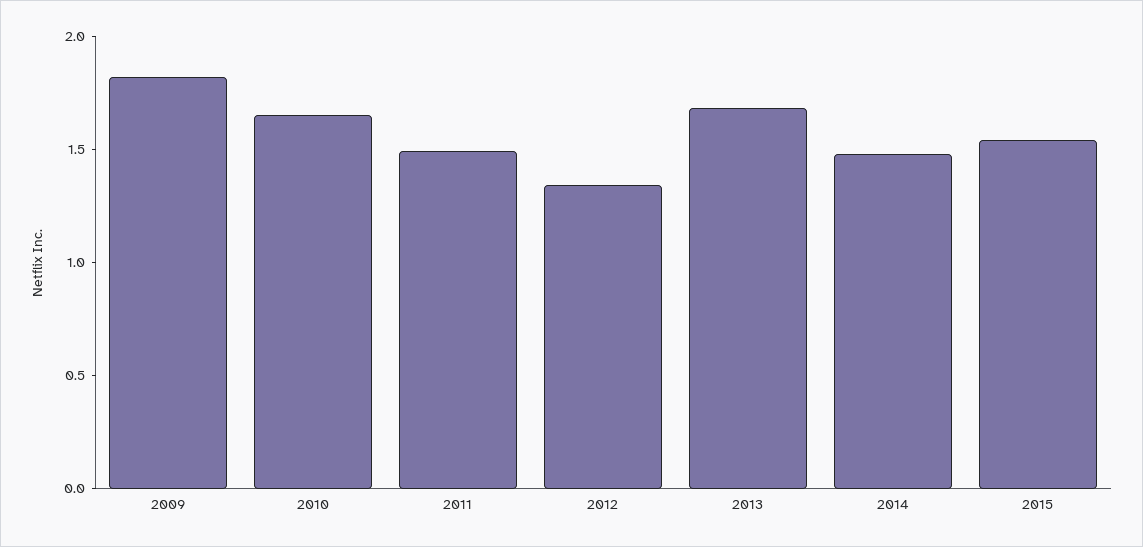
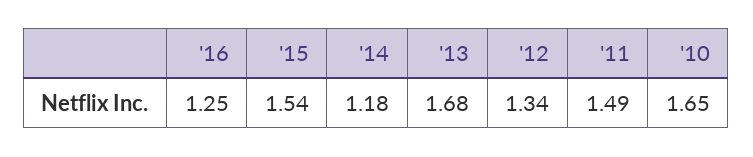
2009: 1.8 -> none
2014: 1.5 -> 1.18
'16: none -> 1.25

